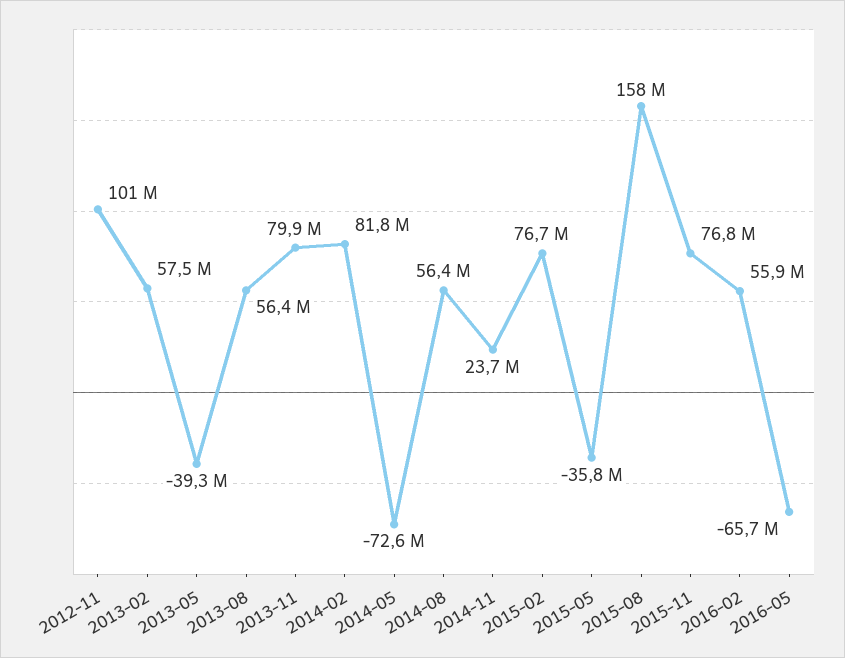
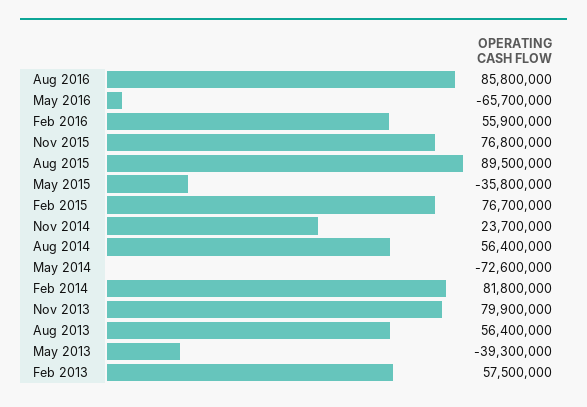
2012-11: 101000000 -> none
2015-08: 158000000 -> 89500000
Aug 2016: none -> 85800000

